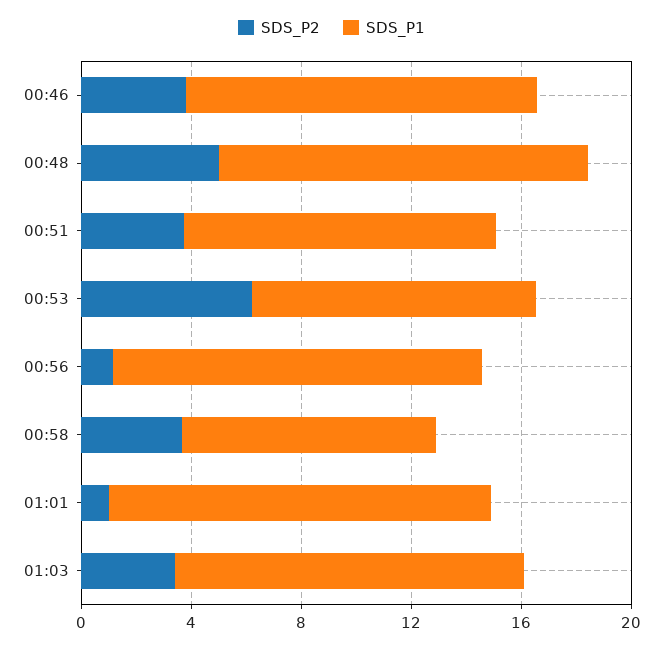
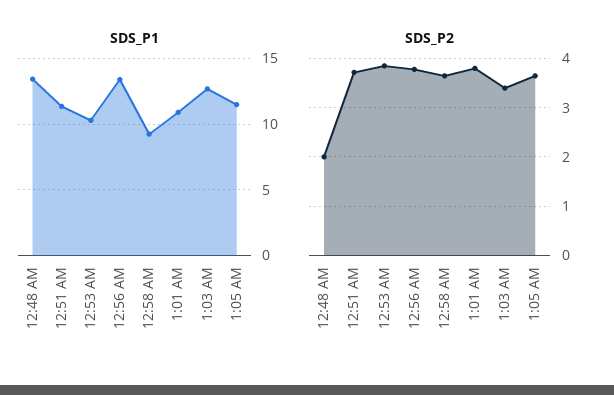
SDS_P2, 00:46: 4 -> none
SDS_P1, 00:46: 13 -> none
SDS_P2, 00:48: 5 -> 2
SDS_P2, 00:53: 6 -> 3.8
SDS_P2, 00:56: 1 -> 3.8
SDS_P2, 01:01: 1 -> 3.8
SDS_P1, 01:01: 14 -> 11
SDS_P1, 1:05 AM: none -> 11.5
SDS_P2, 1:05 AM: none -> 3.6

